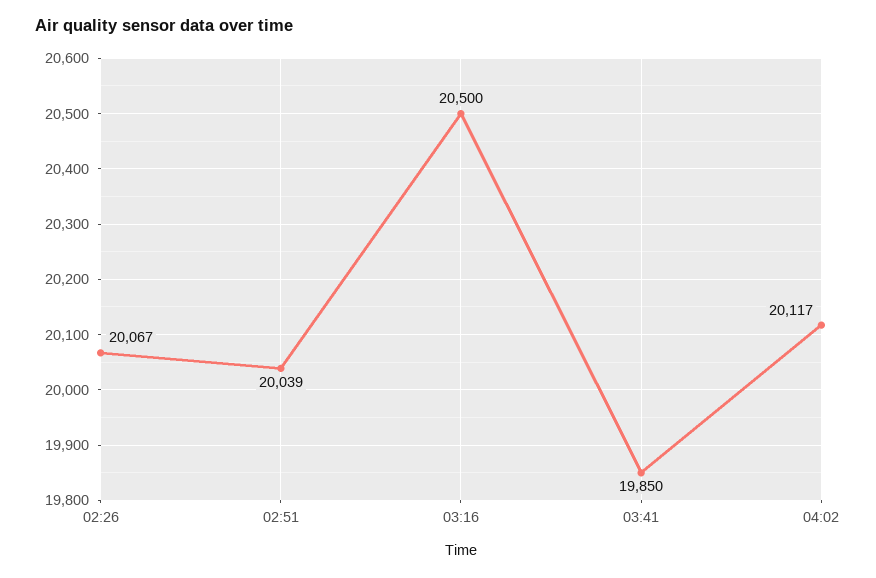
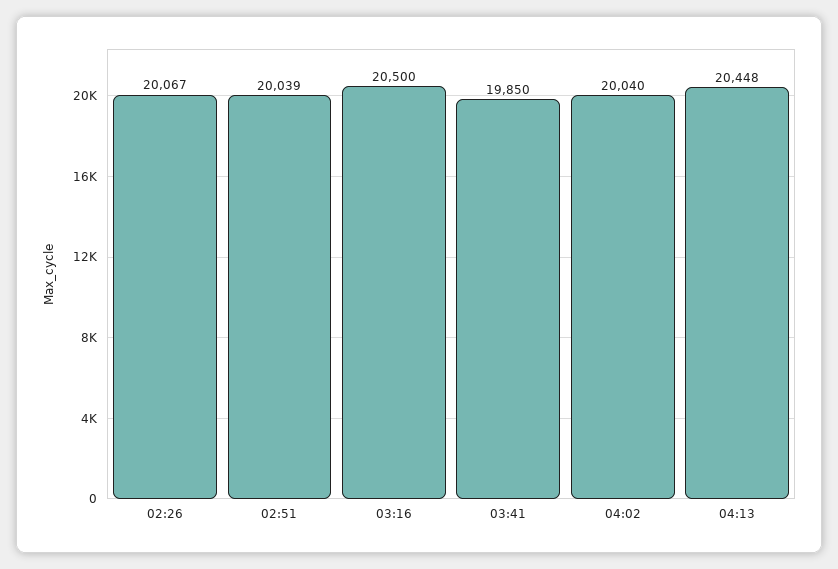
04:02: 20117 -> 20040
04:13: none -> 20448

